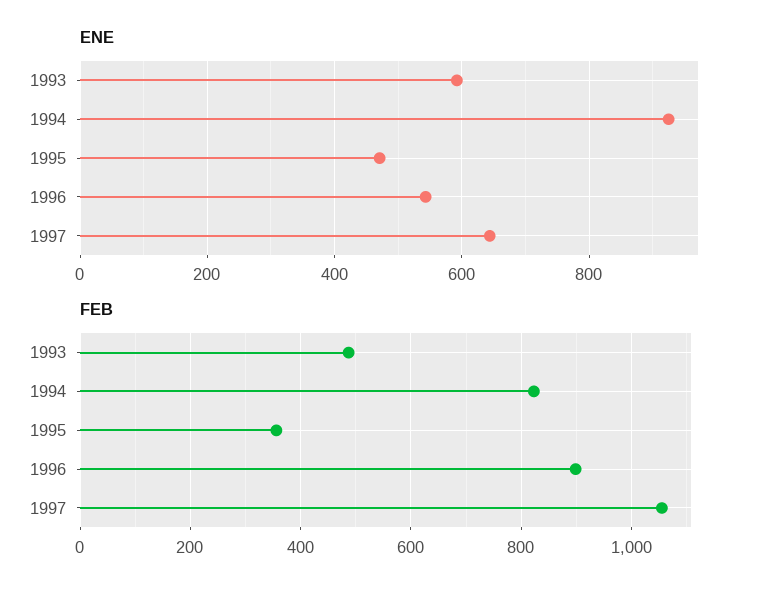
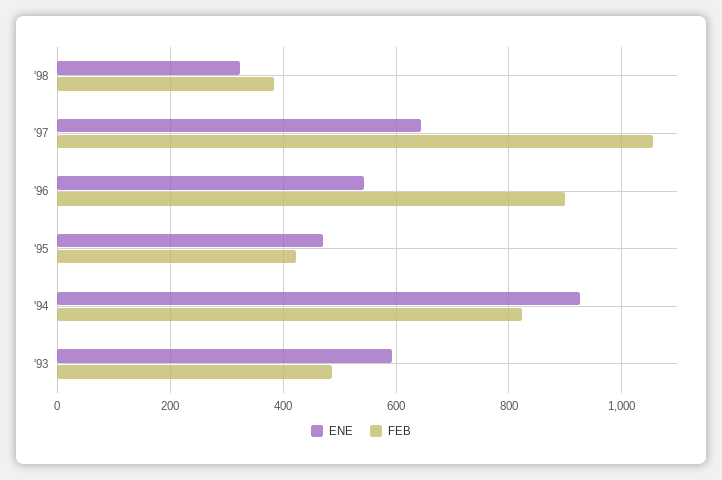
FEB, 1995: 360 -> 420
ENE, '98: none -> 320
FEB, '98: none -> 380

